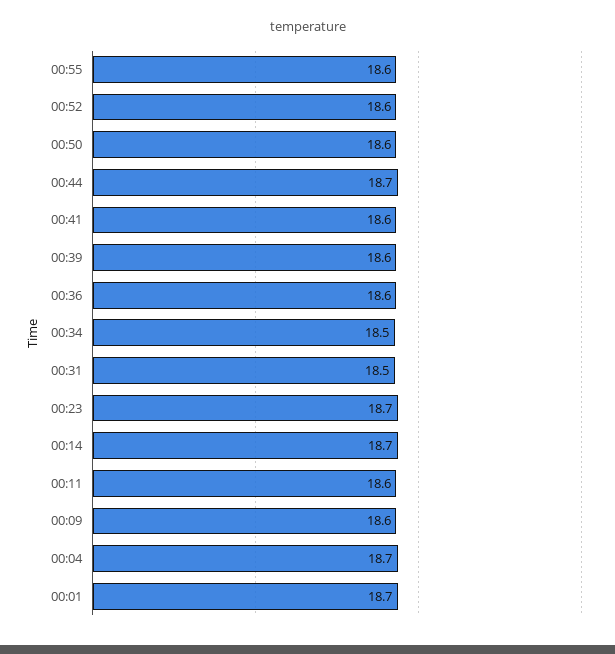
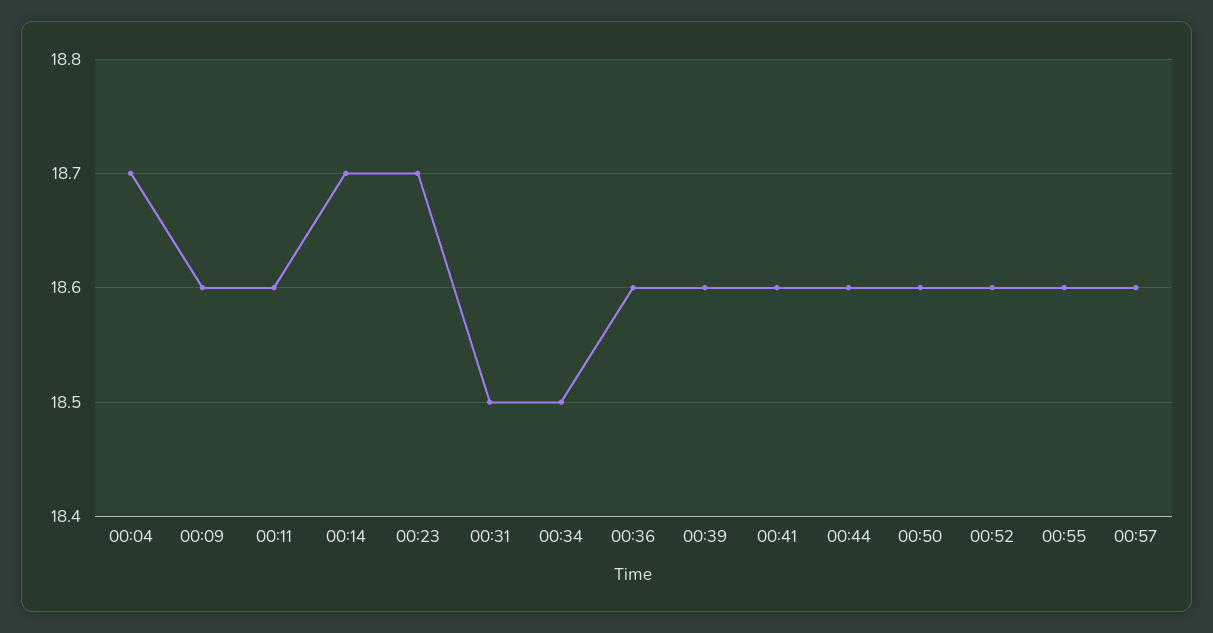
00:44: 18.7 -> 18.6
00:01: 18.7 -> none
00:57: none -> 18.6

